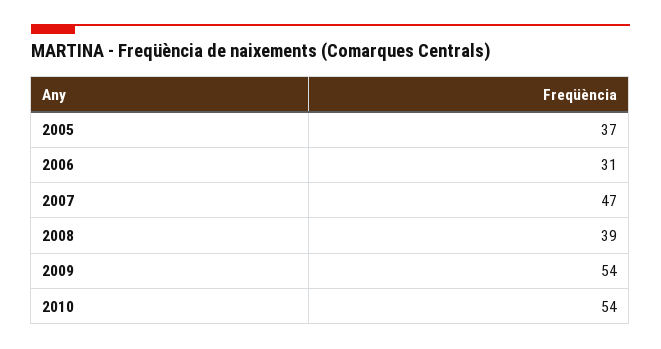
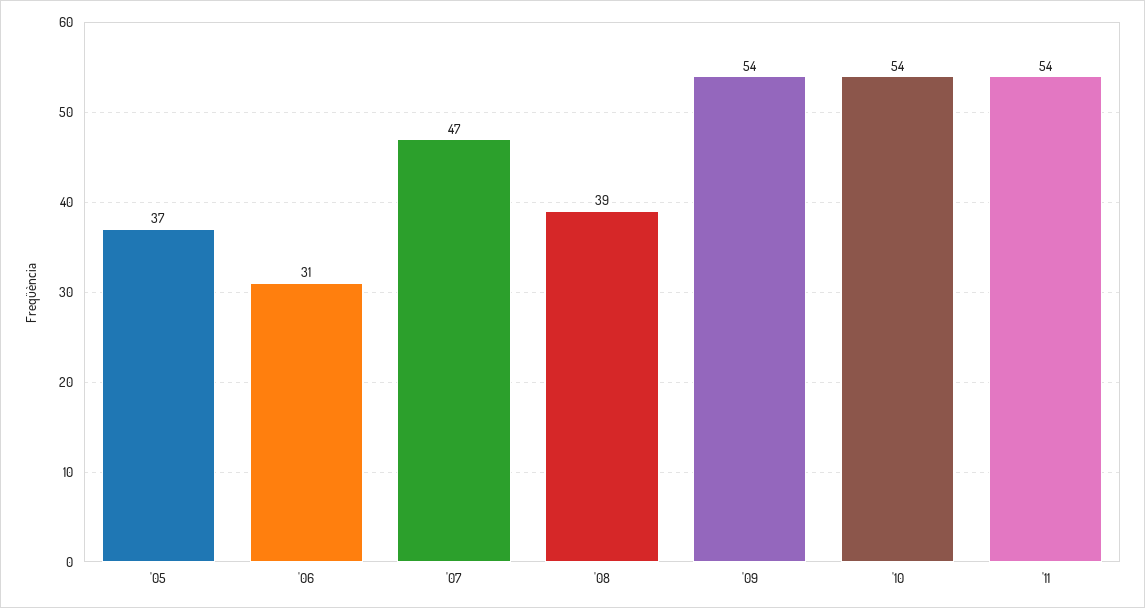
'11: none -> 54

